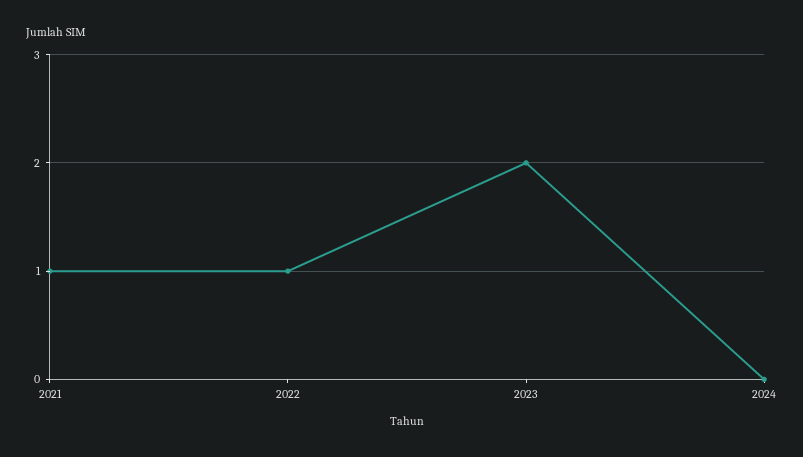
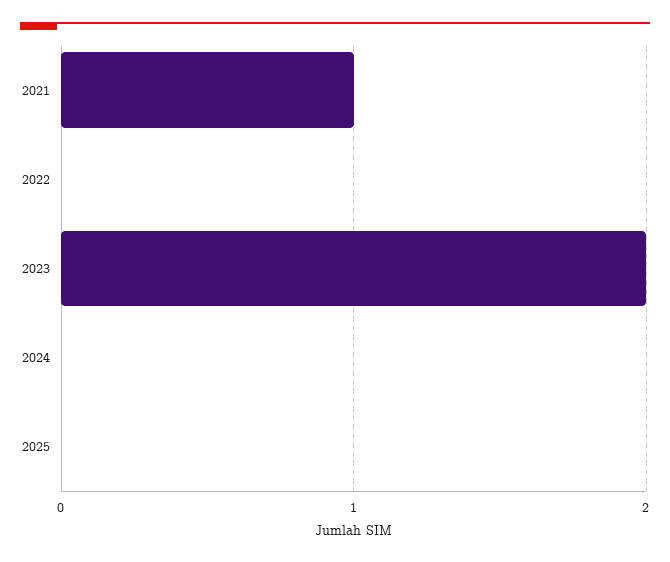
2022: 1 -> 0
2025: none -> 0

